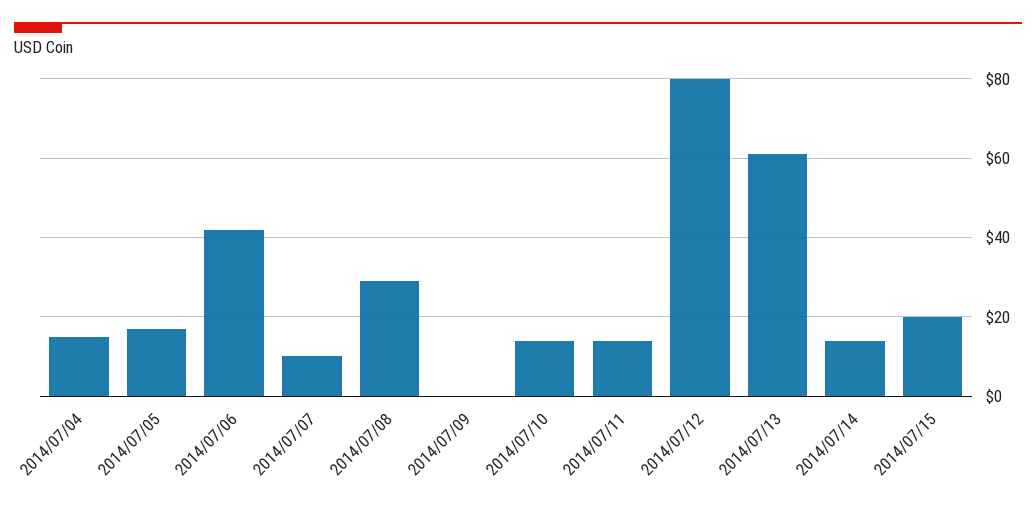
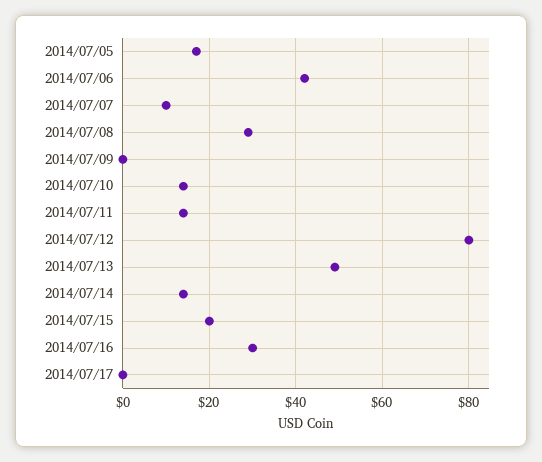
2014/07/04: 15 -> none
2014/07/13: 60 -> 50
2014/07/16: none -> 30
2014/07/17: none -> 0

